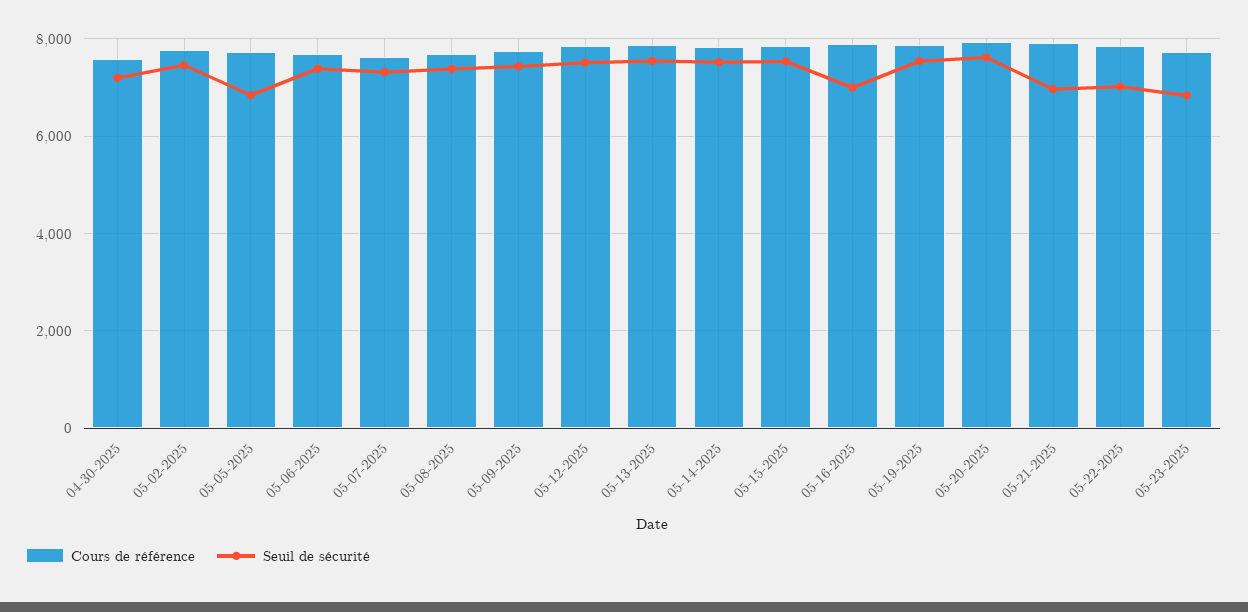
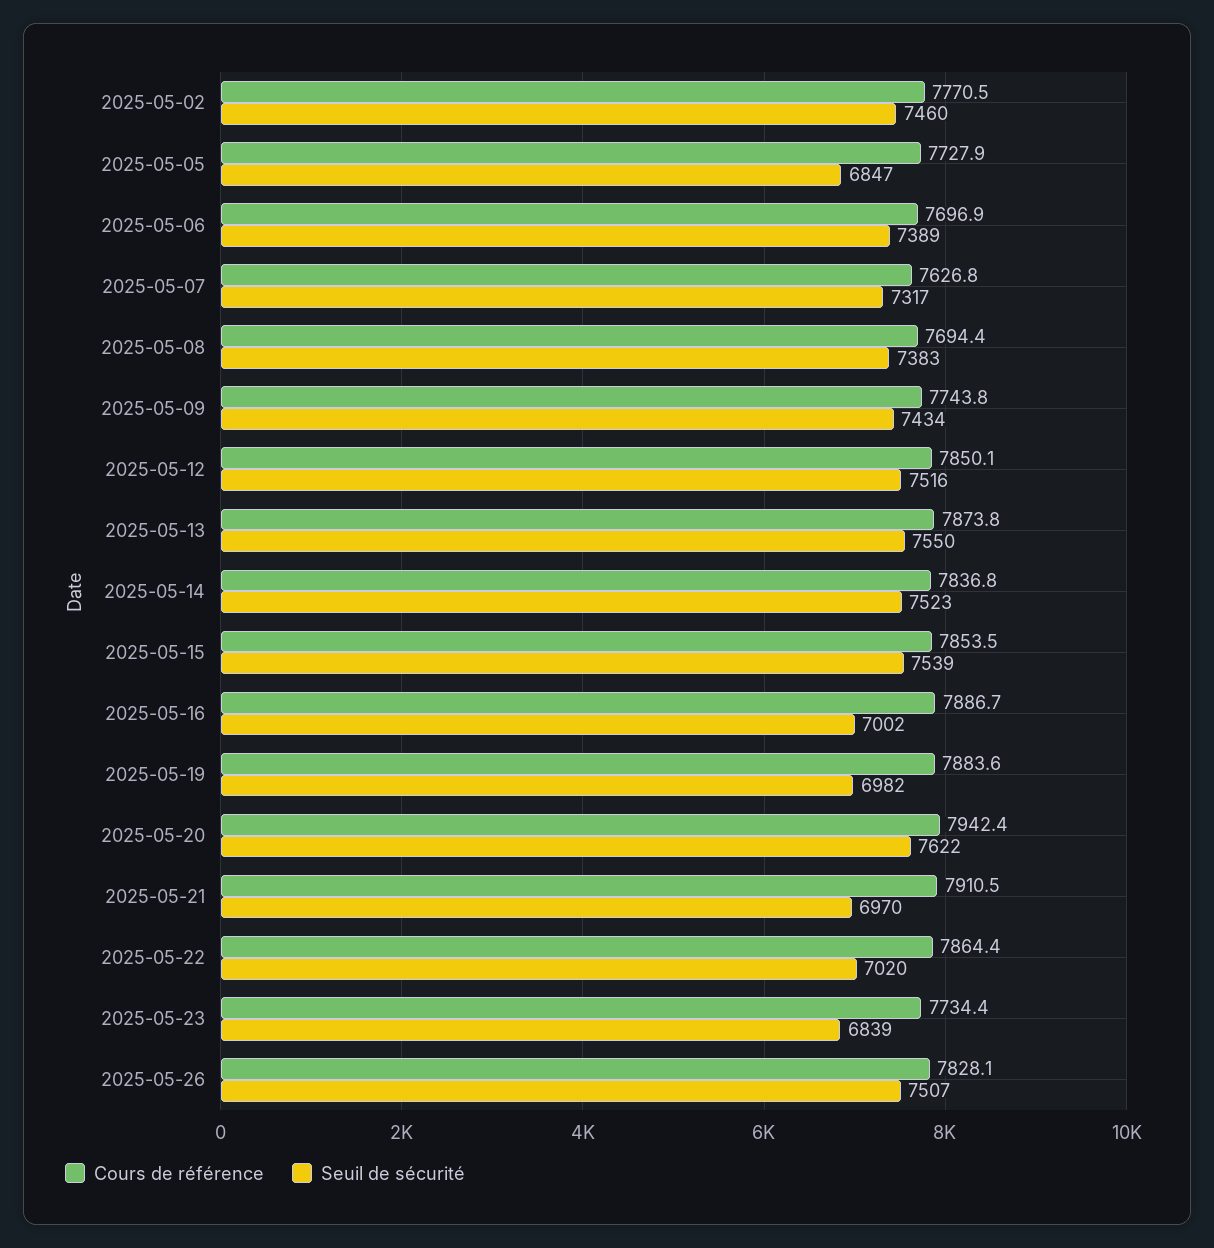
Cours de référence, 04-30-2025: 7600 -> none
Seuil de sécurité, 04-30-2025: 7200 -> none
Seuil de sécurité, 05-19-2025: 7600 -> 6982
Cours de référence, 2025-05-26: none -> 7828.1
Seuil de sécurité, 2025-05-26: none -> 7507

